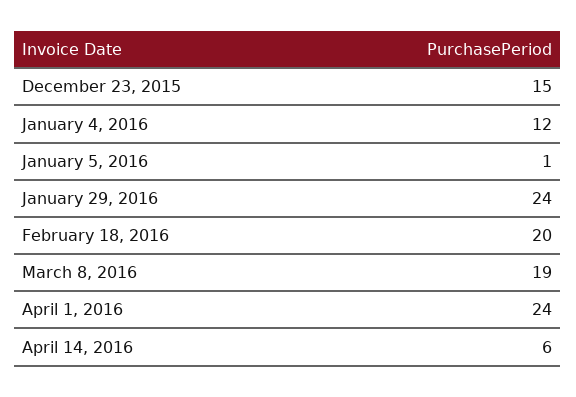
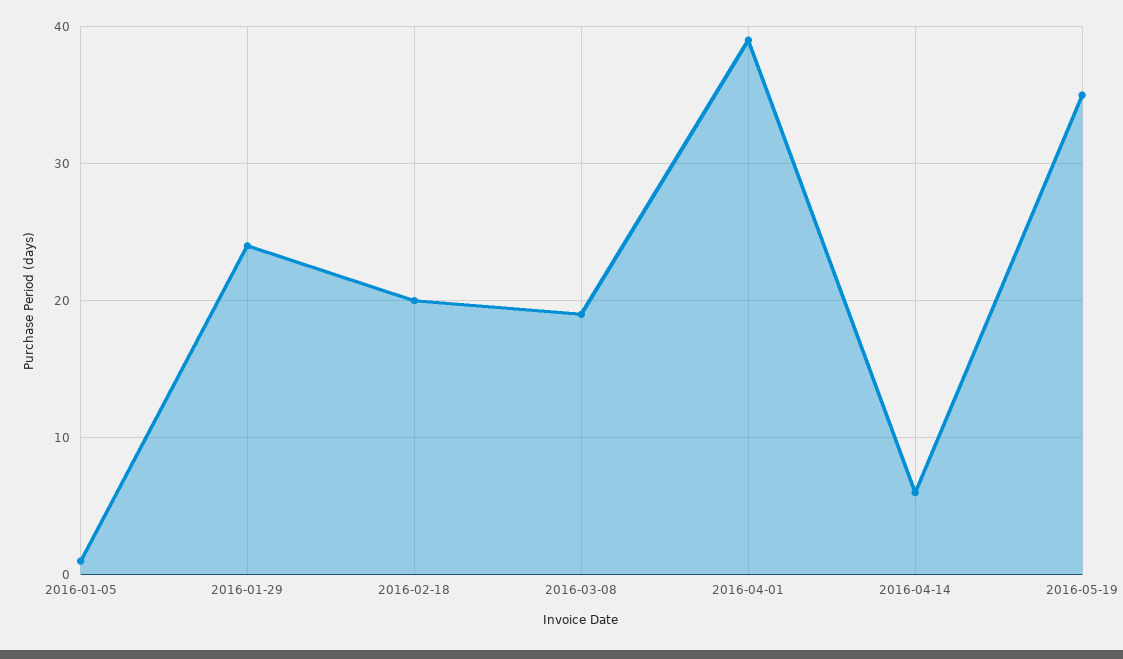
December 23, 2015: 15 -> none
January 4, 2016: 12 -> none
April 1, 2016: 24 -> 39
2016-05-19: none -> 35

